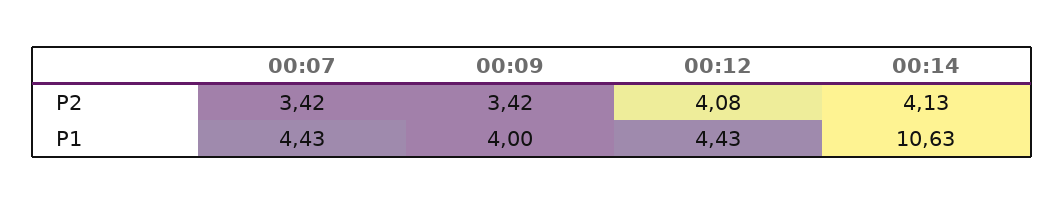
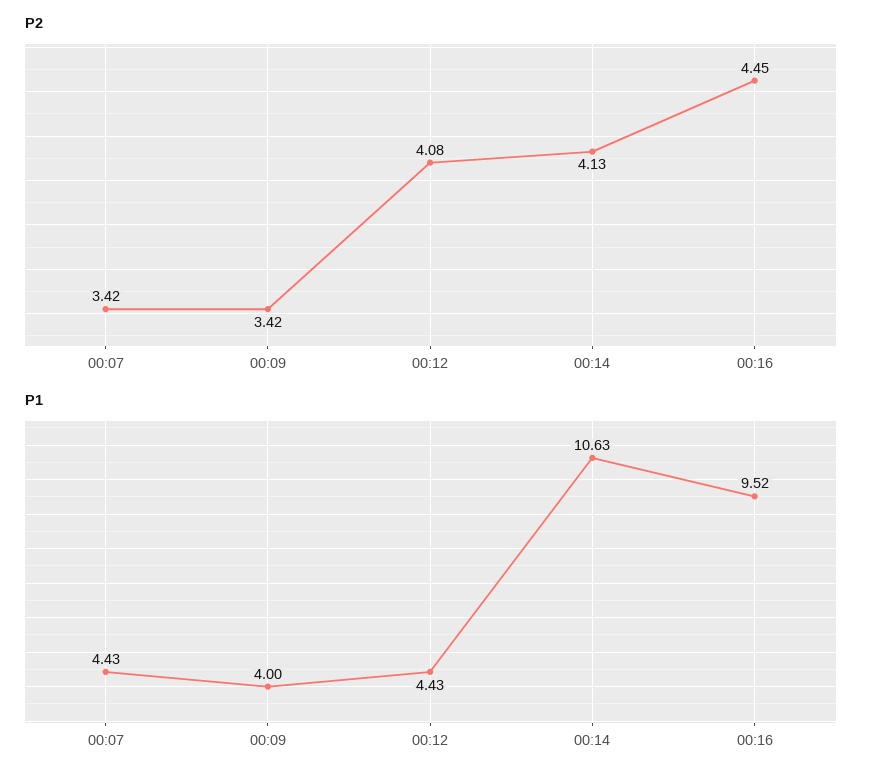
P2, 00:16: none -> 4.45
P1, 00:16: none -> 9.52

